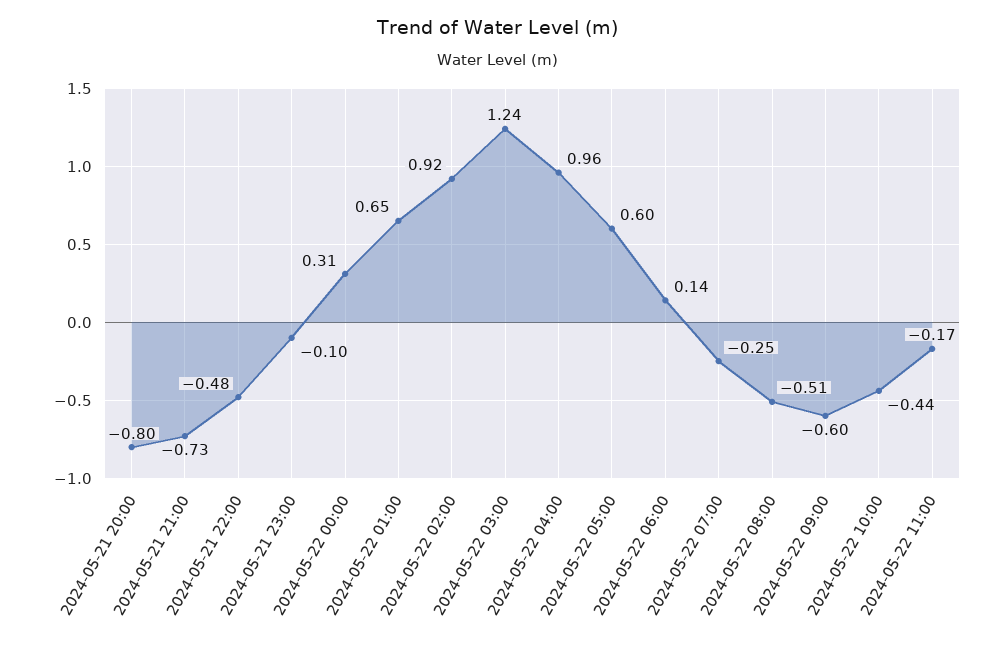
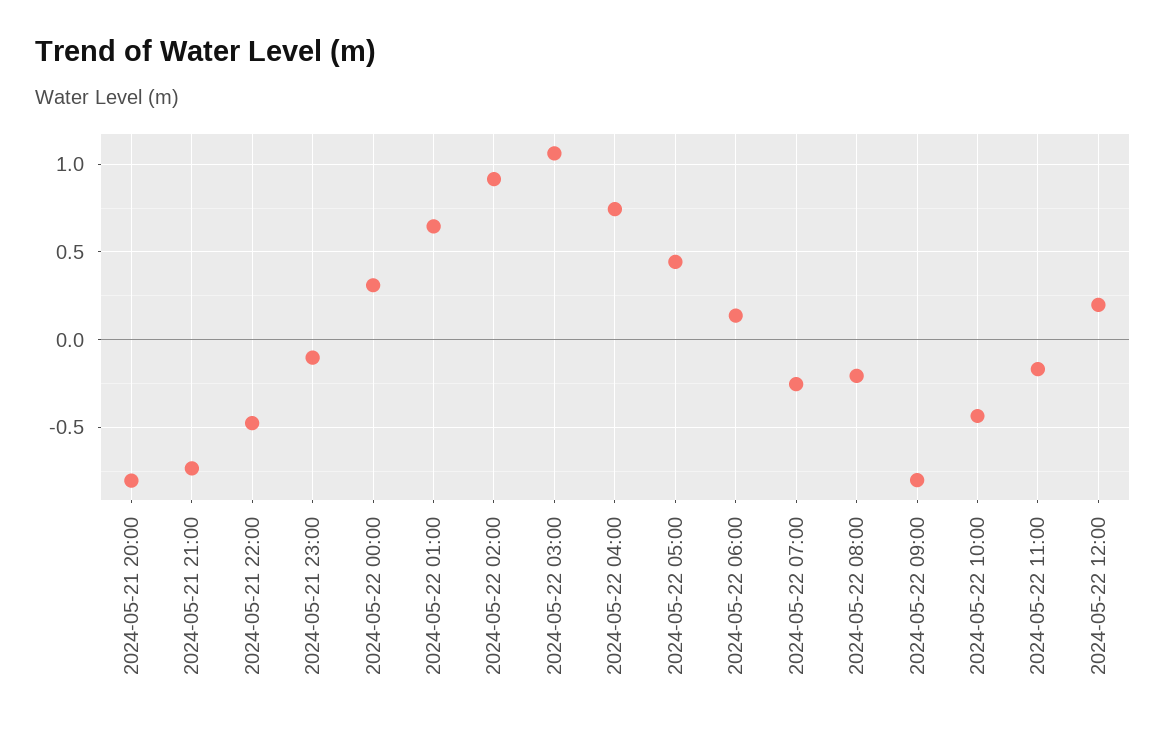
2024-05-22 03:00: 1.24 -> 1.05
2024-05-22 04:00: 0.96 -> 0.75
2024-05-22 05:00: 0.6 -> 0.45
2024-05-22 08:00: -0.51 -> -0.2
2024-05-22 09:00: -0.6 -> -0.8
2024-05-22 12:00: none -> 0.2

